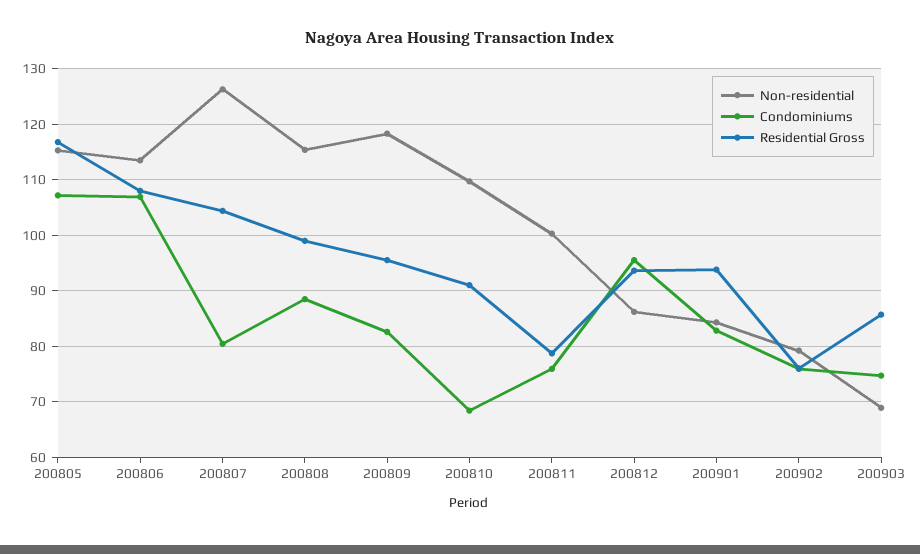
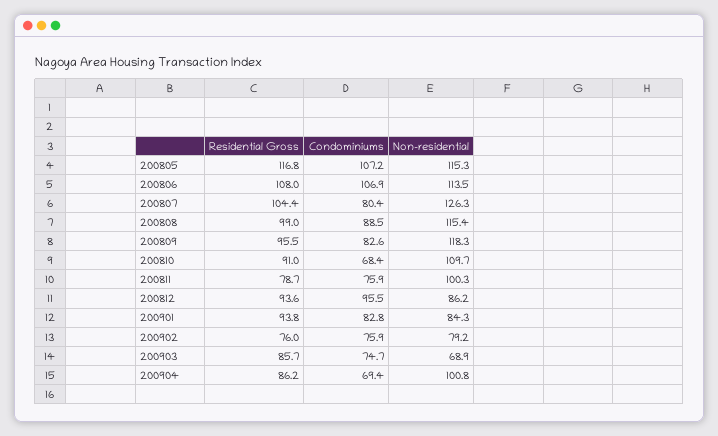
Residential Gross, 200904: none -> 86.2
Condominiums, 200904: none -> 69.4
Non-residential, 200904: none -> 100.8

